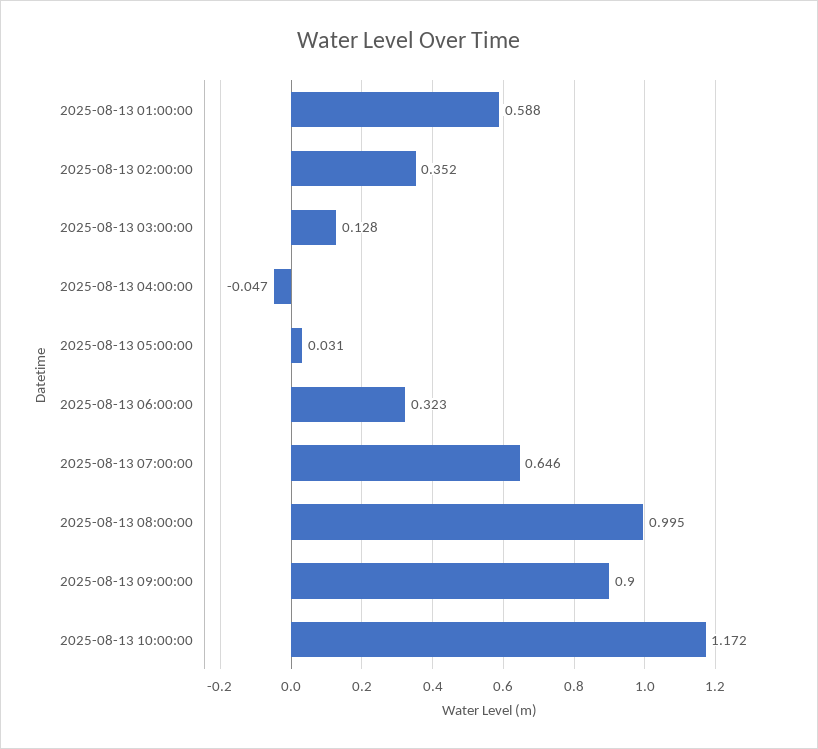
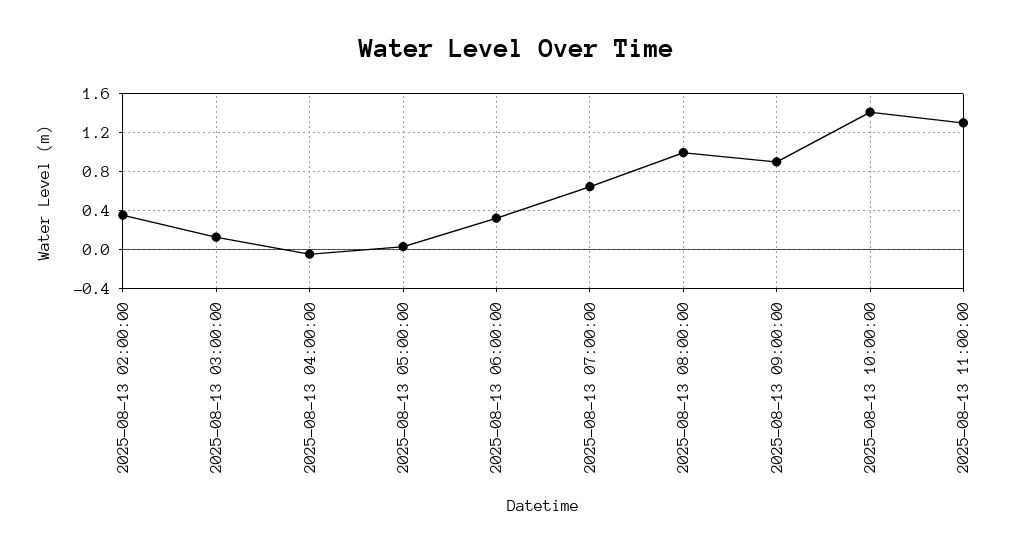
2025-08-13 01:00:00: 0.588 -> none
2025-08-13 10:00:00: 1.172 -> 1.4
2025-08-13 11:00:00: none -> 1.3

